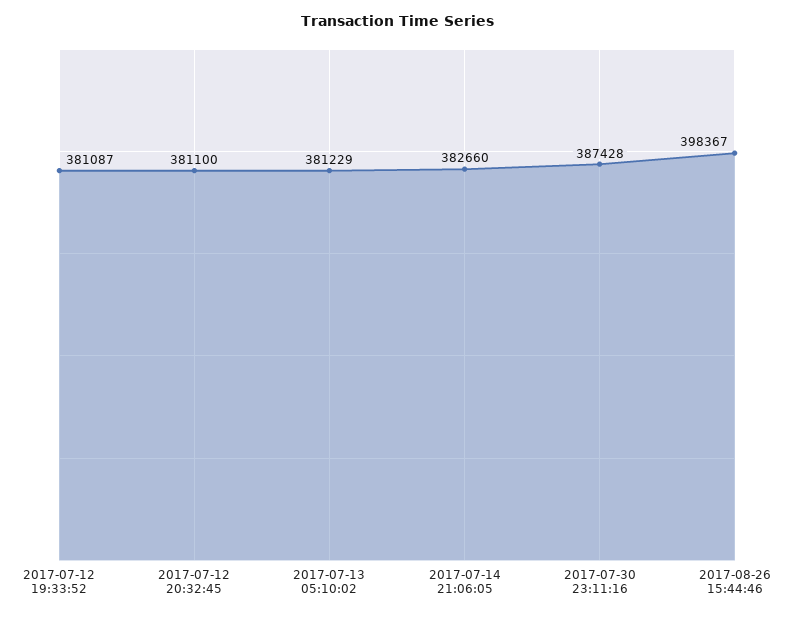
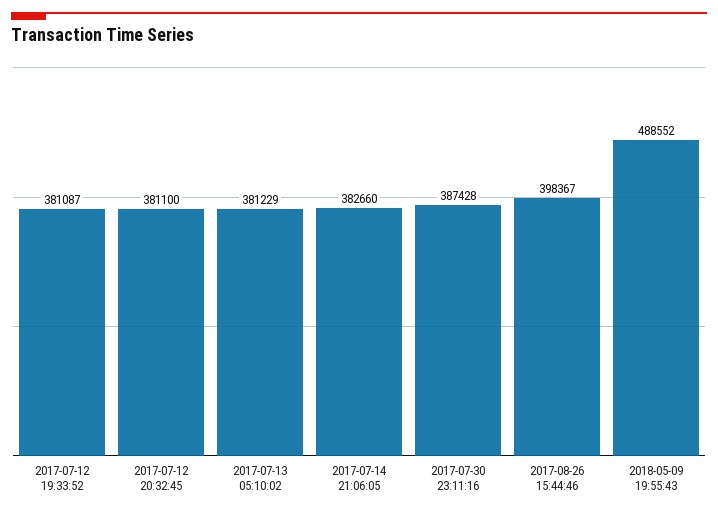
2018-05-09 19:55:43: none -> 488552

